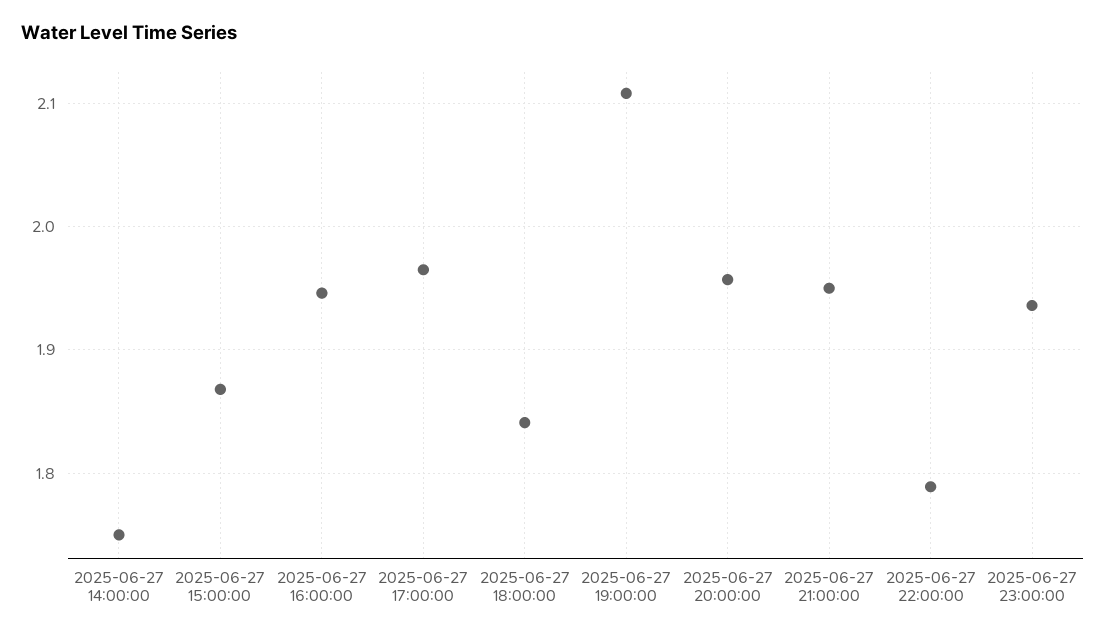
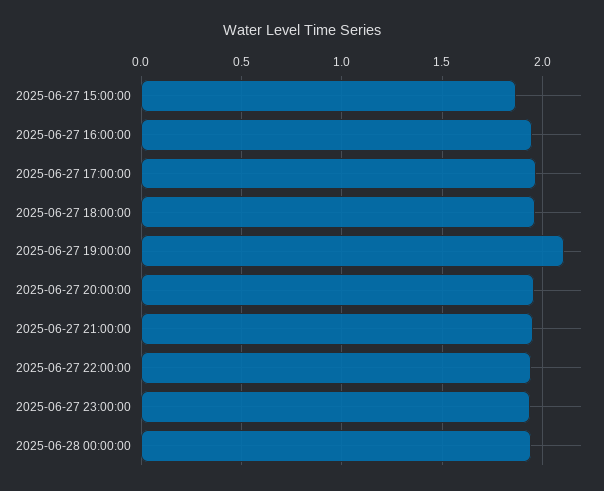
2025-06-27 14:00:00: 1.75 -> none
2025-06-27 18:00:00: 1.84 -> 1.95
2025-06-27 22:00:00: 1.79 -> 1.95
2025-06-28 00:00:00: none -> 1.95

